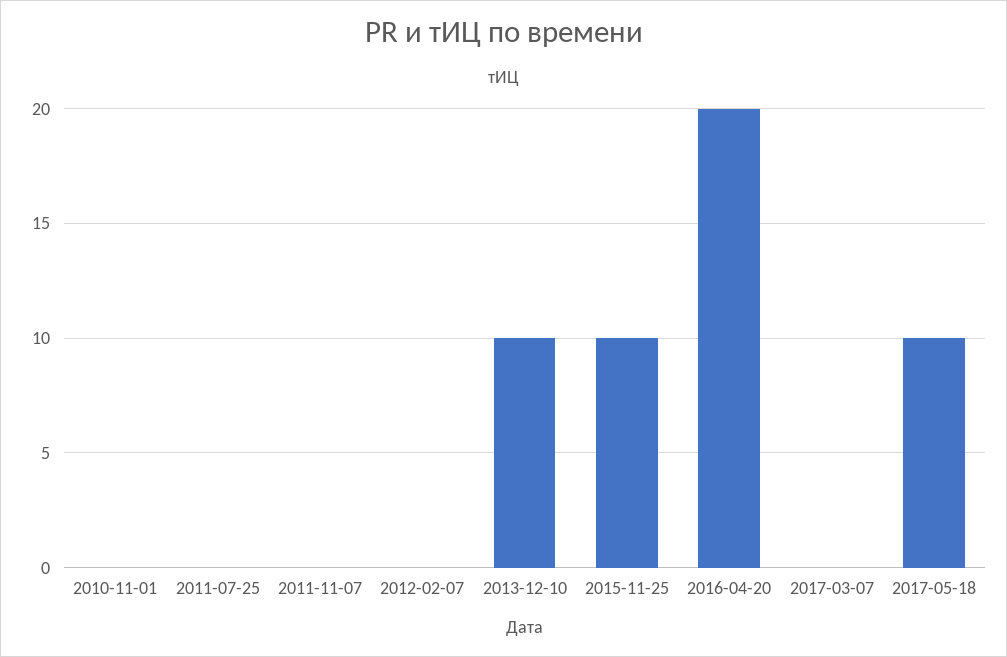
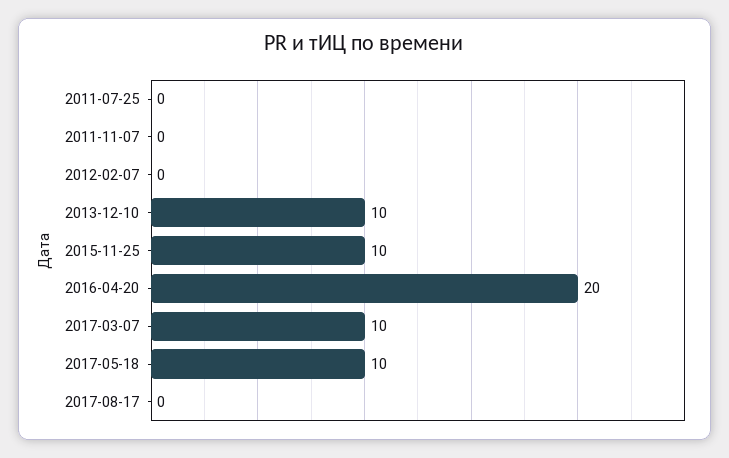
2010-11-01: 0 -> none
2017-03-07: 0 -> 10
2017-08-17: none -> 0

